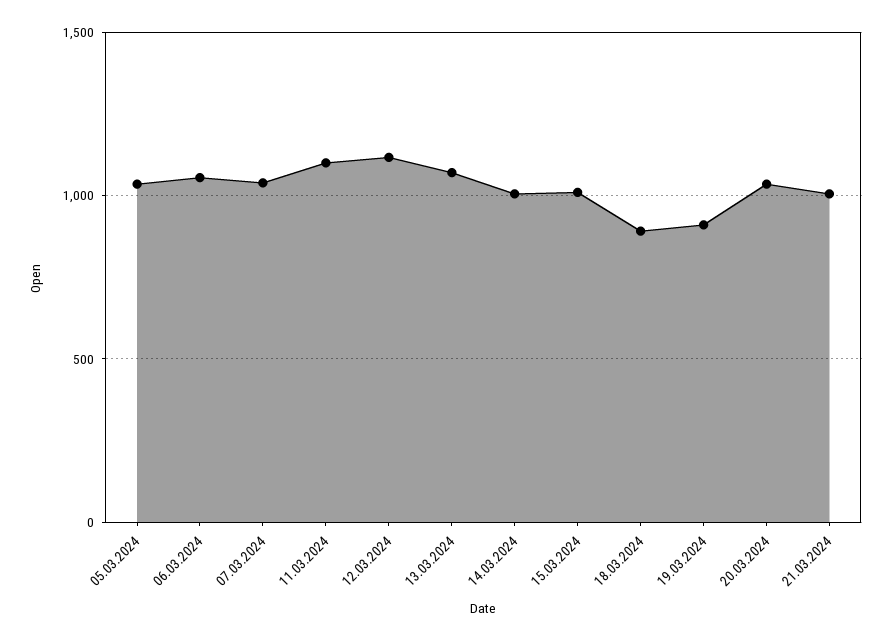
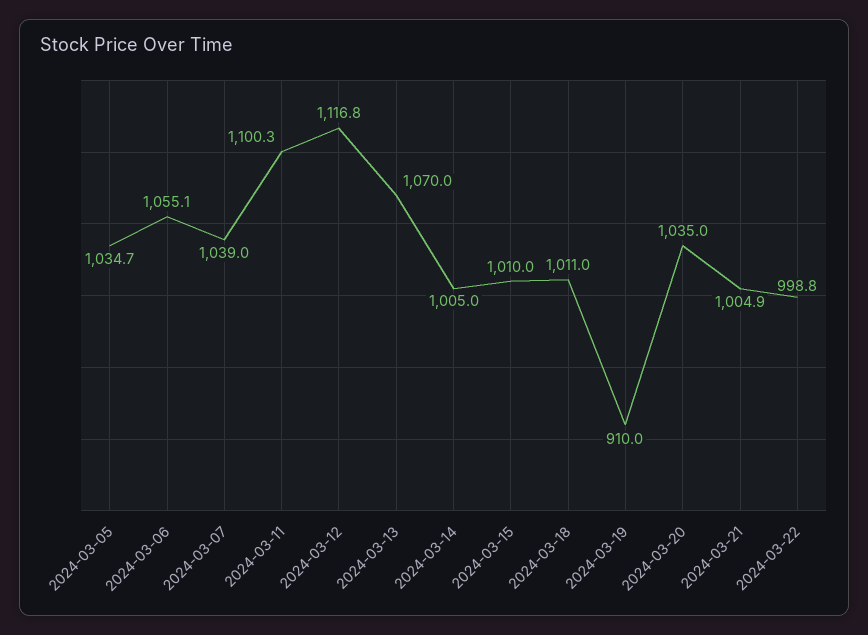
18.03.2024: 900 -> 1011
2024-03-22: none -> 998.8

